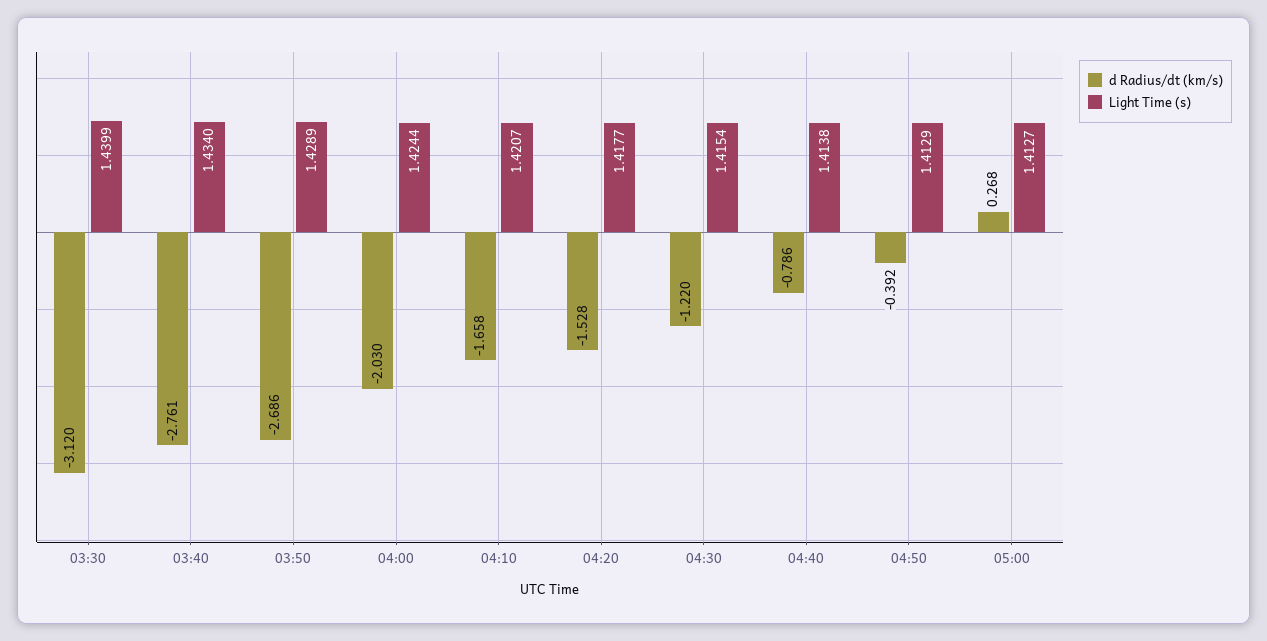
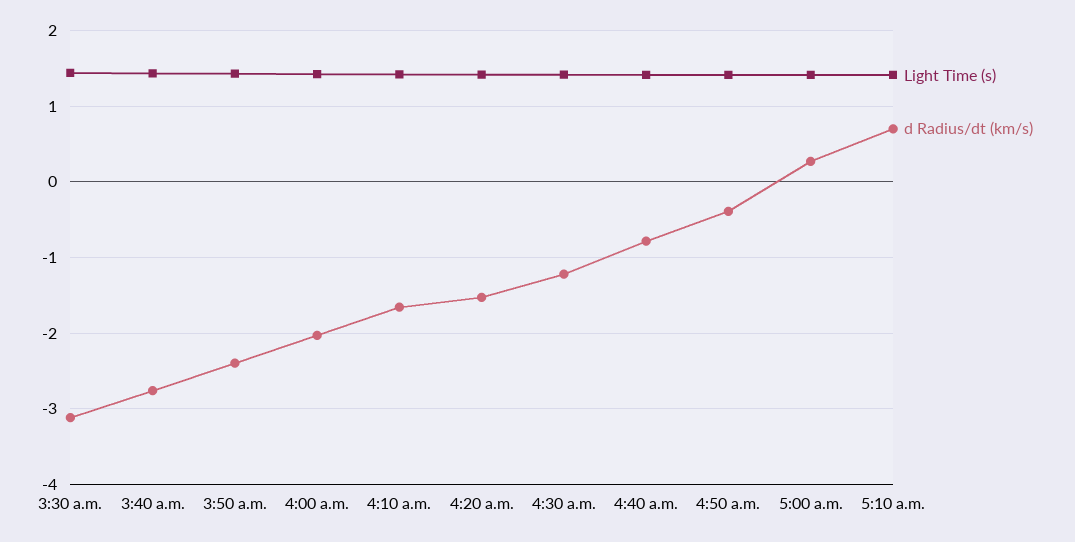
d Radius/dt (km/s), 03:50: -2.686 -> -2.4
Light Time (s), 5:10 a.m.: none -> 1.4
d Radius/dt (km/s), 5:10 a.m.: none -> 0.7

